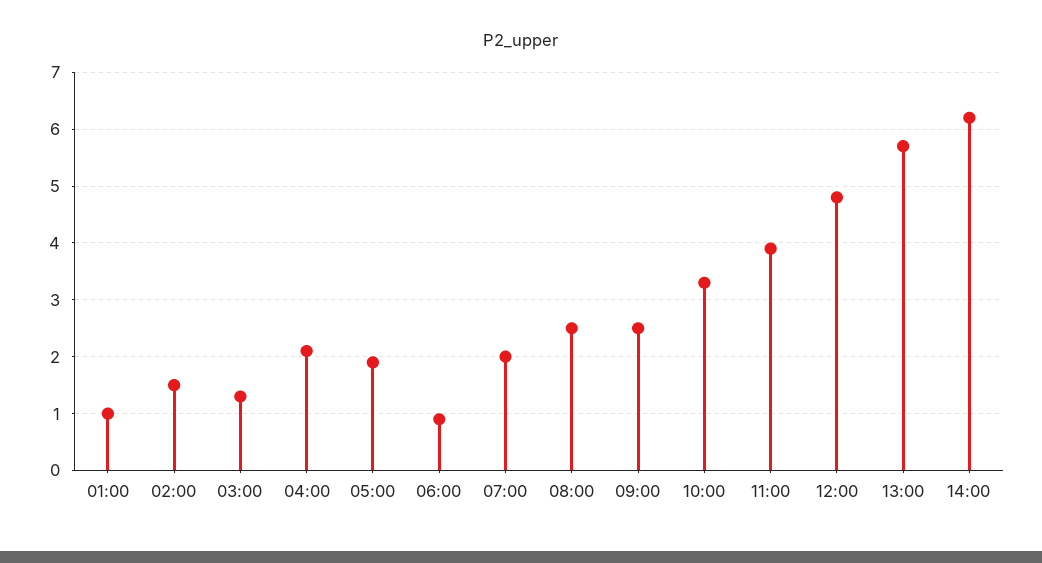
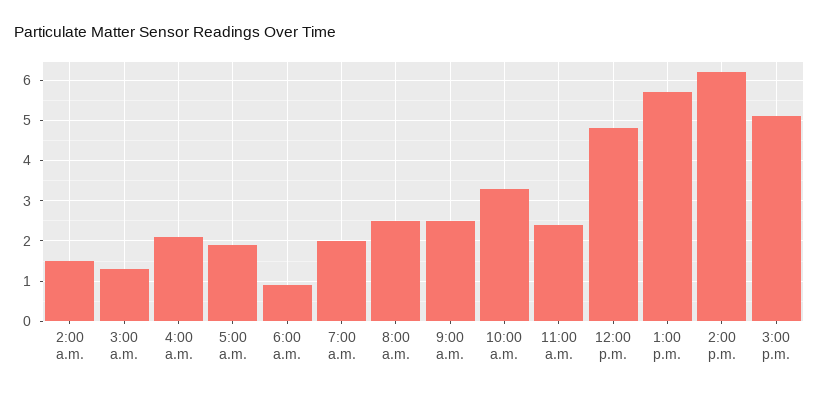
01:00: 1 -> none
11:00: 4 -> 2.5
3:00 p.m.: none -> 5

